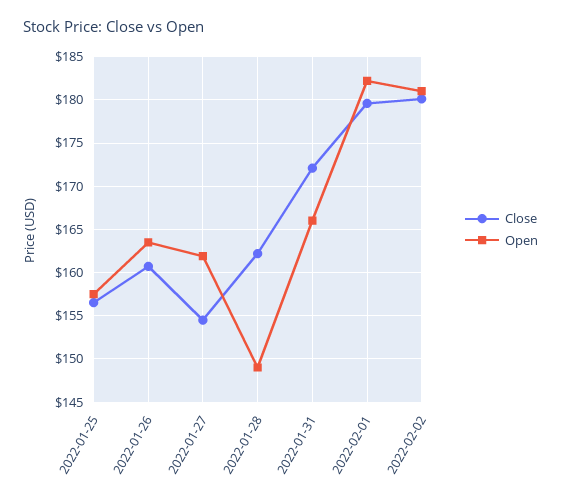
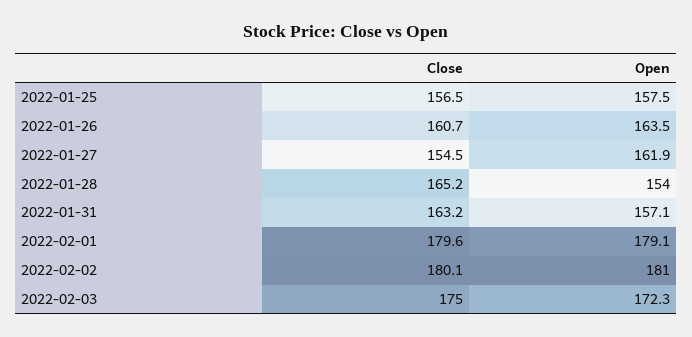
Close, 2022-01-28: 162 -> 165.2
Open, 2022-01-28: 149 -> 154
Close, 2022-01-31: 172 -> 163.2
Open, 2022-01-31: 166 -> 157.1
Open, 2022-02-01: 182 -> 179.1
Close, 2022-02-03: none -> 175
Open, 2022-02-03: none -> 172.3

